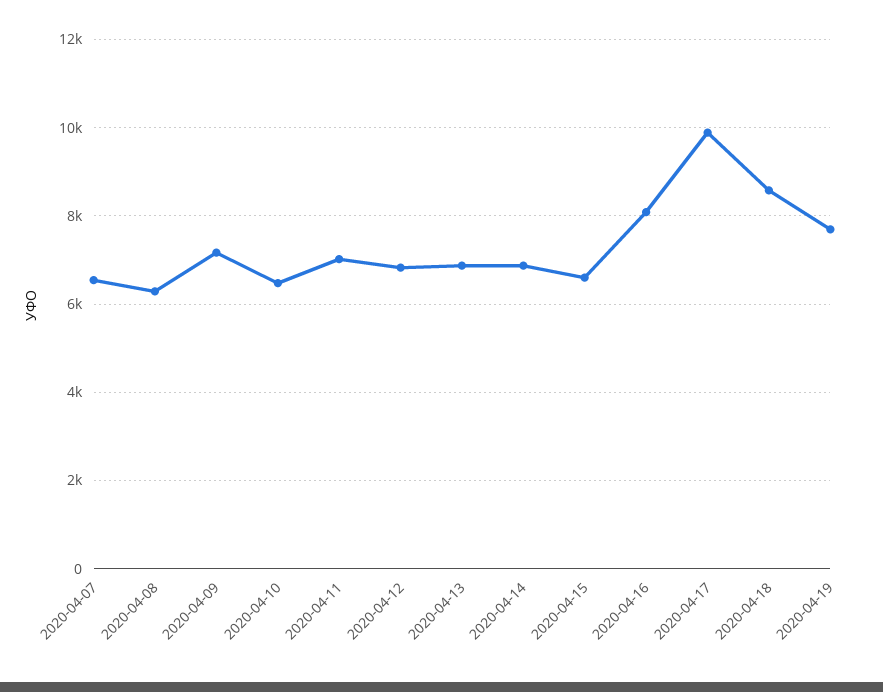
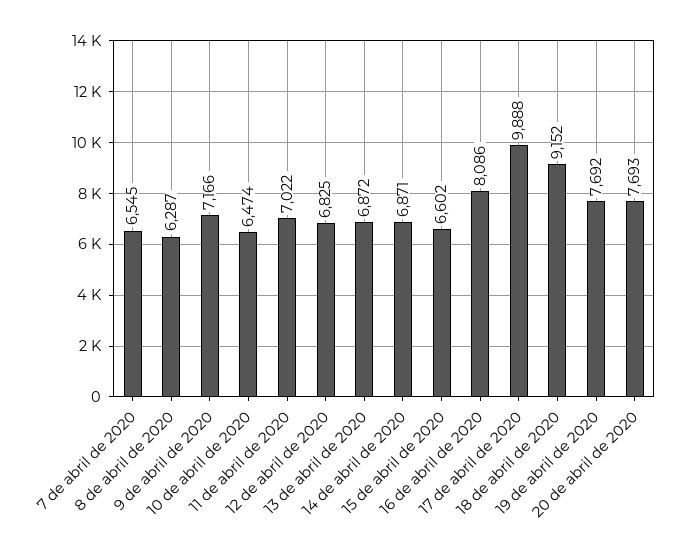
2020-04-18: 8600 -> 9152
20 de abril de 2020: none -> 7693

